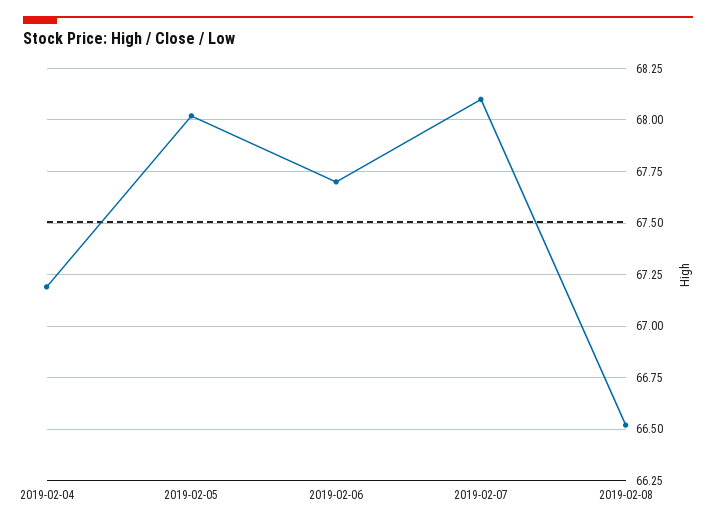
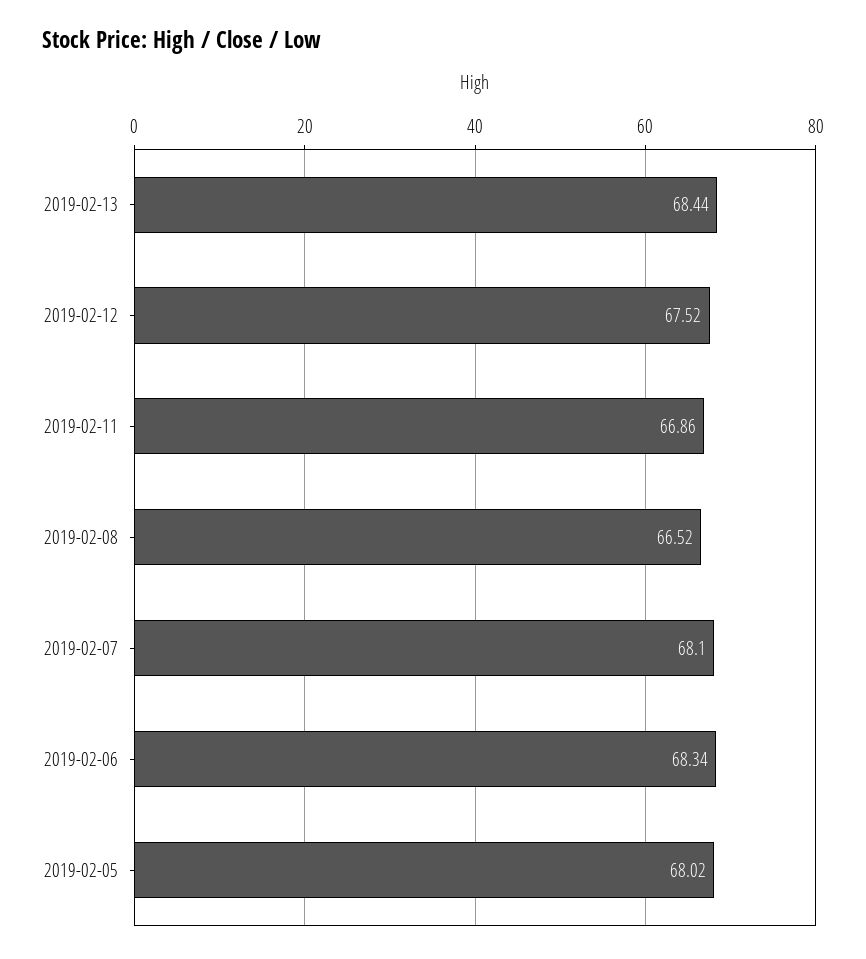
2019-02-04: 67.2 -> none
2019-02-06: 67.7 -> 68.34
2019-02-13: none -> 68.44
2019-02-12: none -> 67.52
2019-02-11: none -> 66.86

